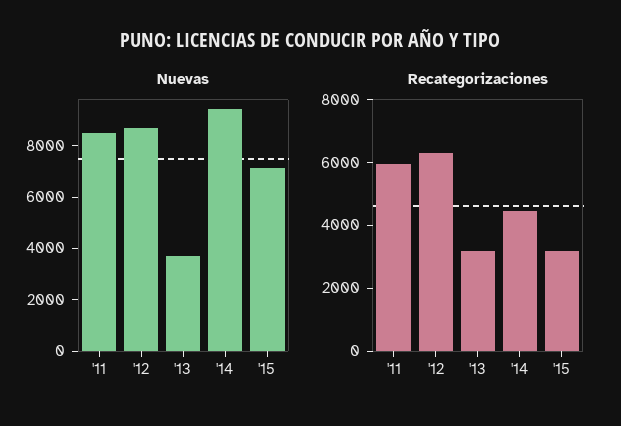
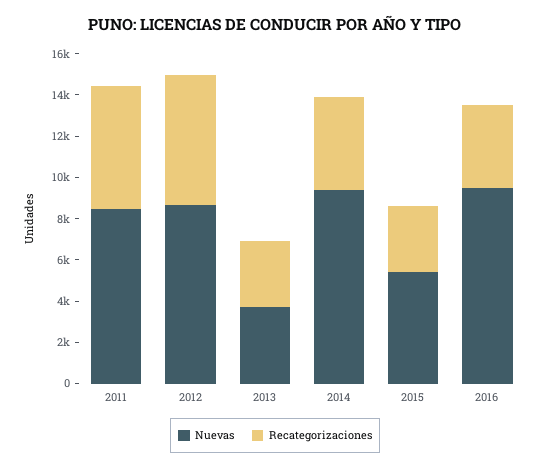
Nuevas, '15: 7000 -> 5500
Nuevas, 2016: none -> 9500
Recategorizaciones, 2016: none -> 4000

